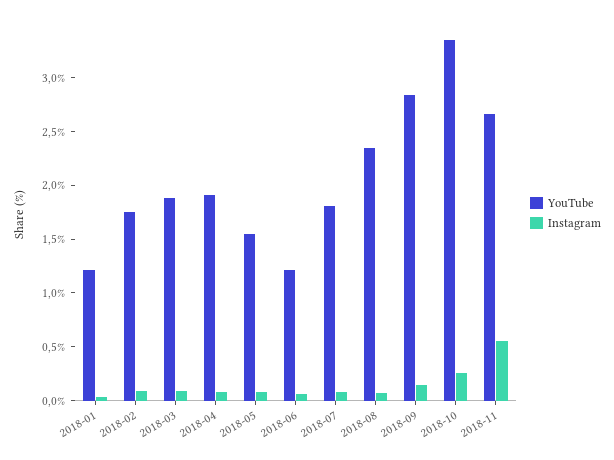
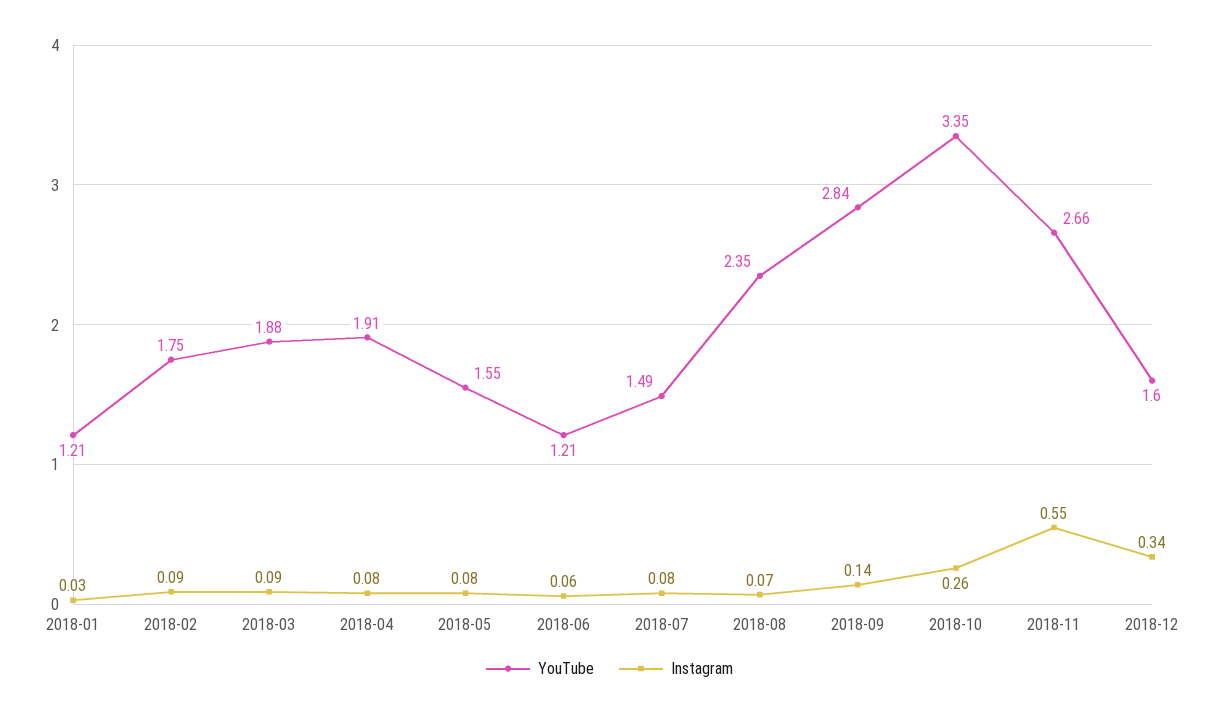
YouTube, 2018-07: 1.8 -> 1.49
YouTube, 2018-12: none -> 1.6
Instagram, 2018-12: none -> 0.34

